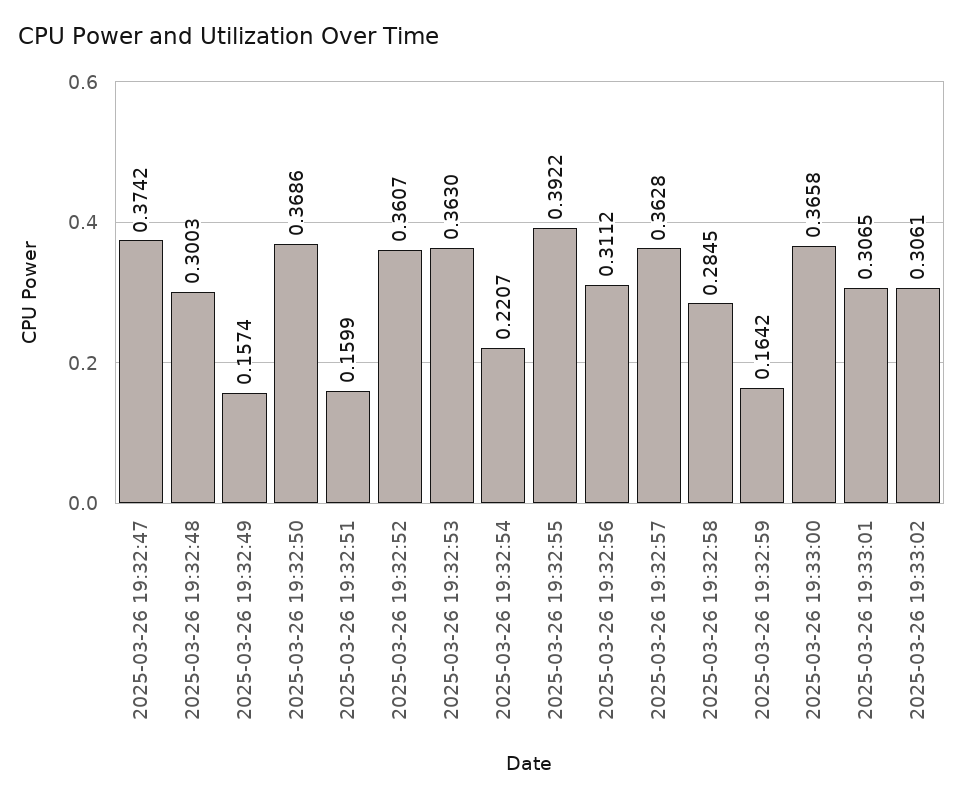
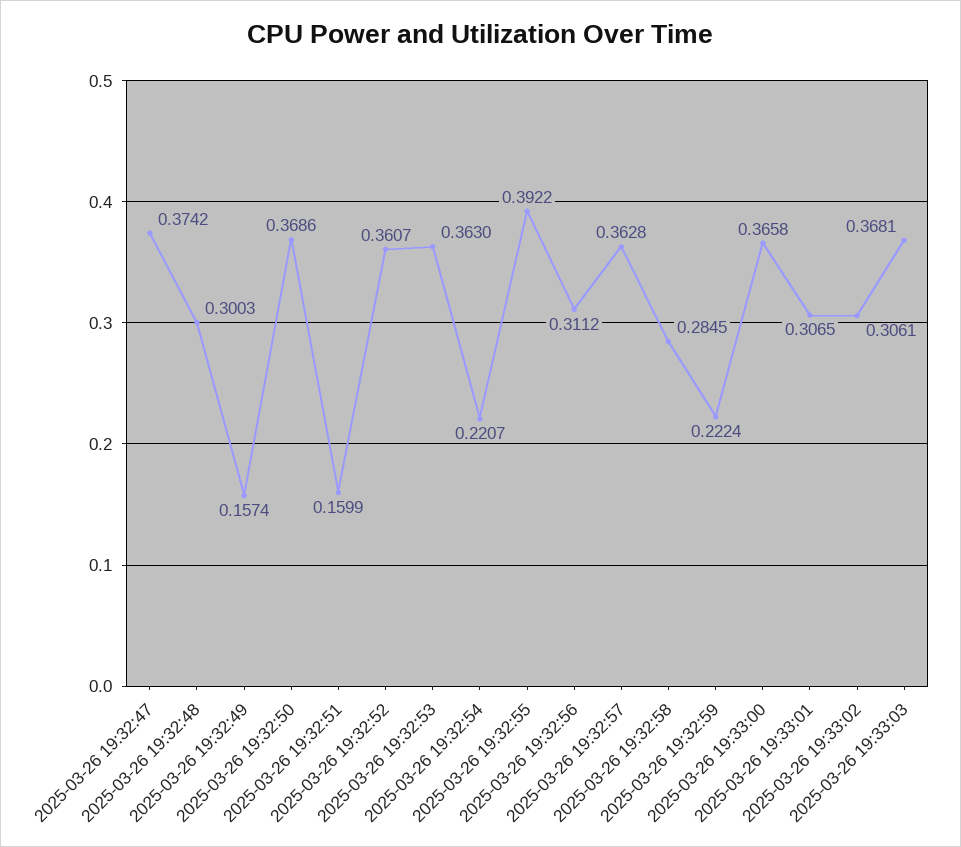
2025-03-26 19:32:59: 0.1642 -> 0.2224
2025-03-26 19:33:03: none -> 0.3681

